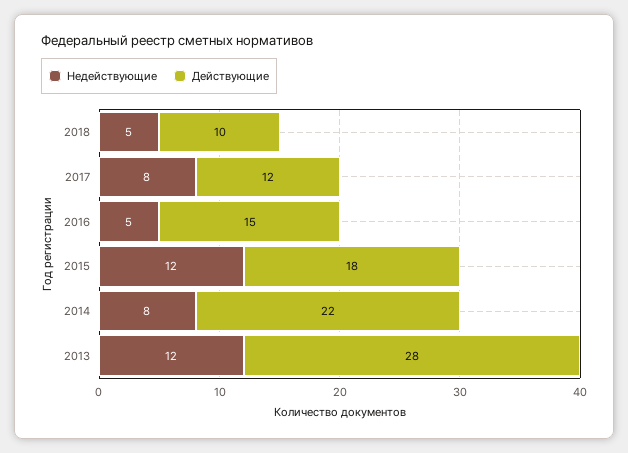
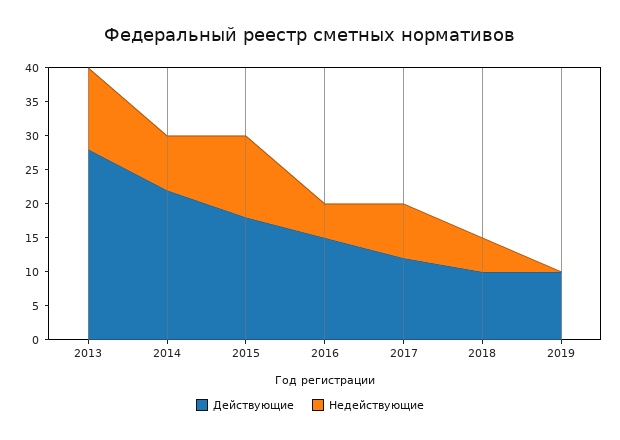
Действующие, 2019: none -> 10
Недействующие, 2019: none -> 0

